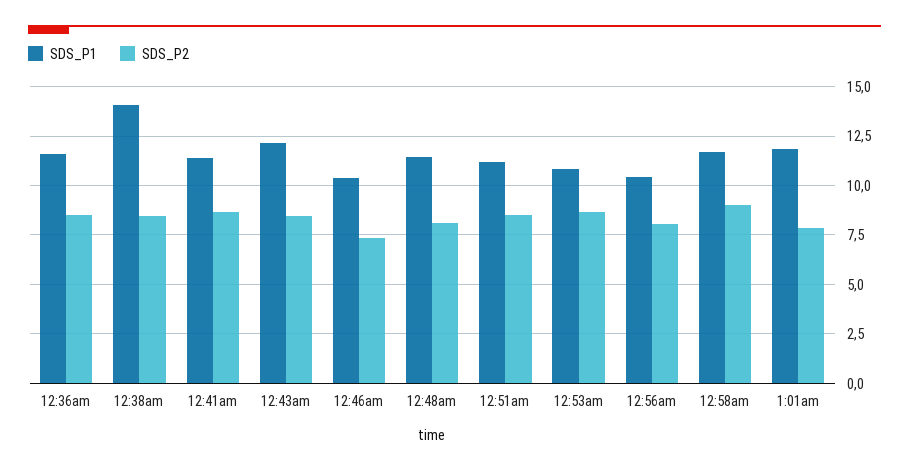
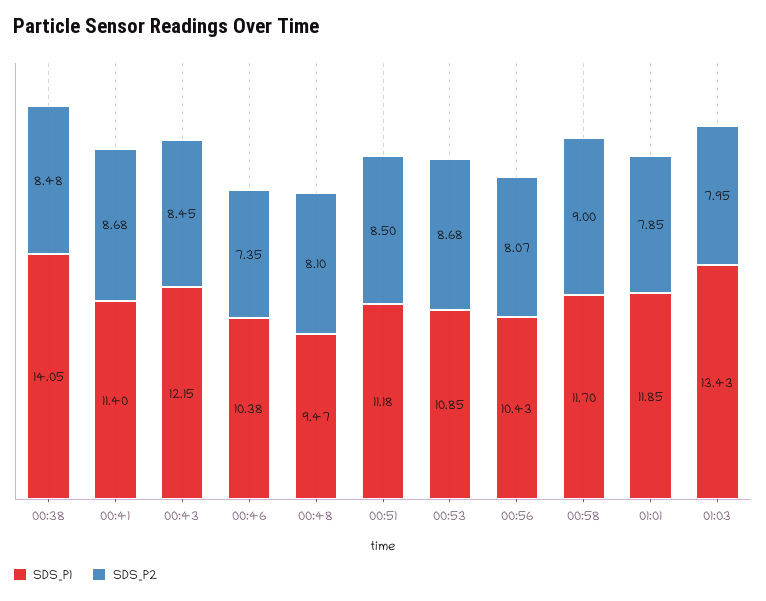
SDS_P1, 12:36am: 11.5 -> none
SDS_P2, 12:36am: 8.5 -> none
SDS_P1, 12:48am: 11.5 -> 9.47
SDS_P1, 01:03: none -> 13.43
SDS_P2, 01:03: none -> 7.95

